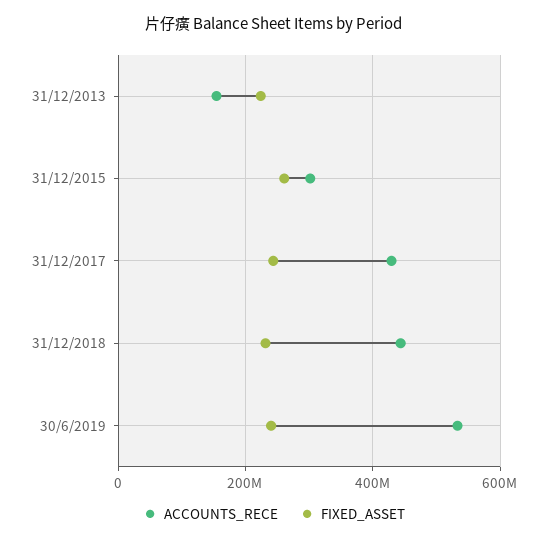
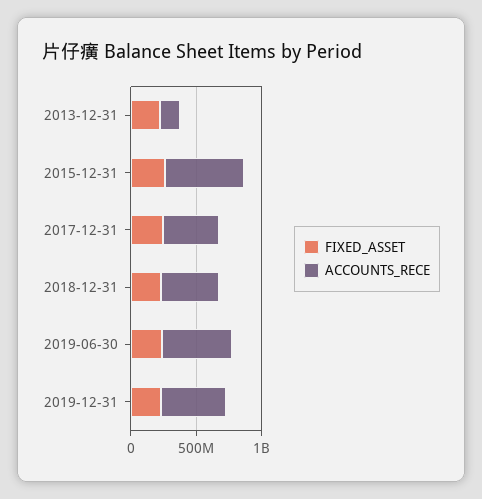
ACCOUNTS_RECE, 31/12/2015: 300000000 -> 600000000
FIXED_ASSET, 2019-12-31: none -> 200000000
ACCOUNTS_RECE, 2019-12-31: none -> 500000000

